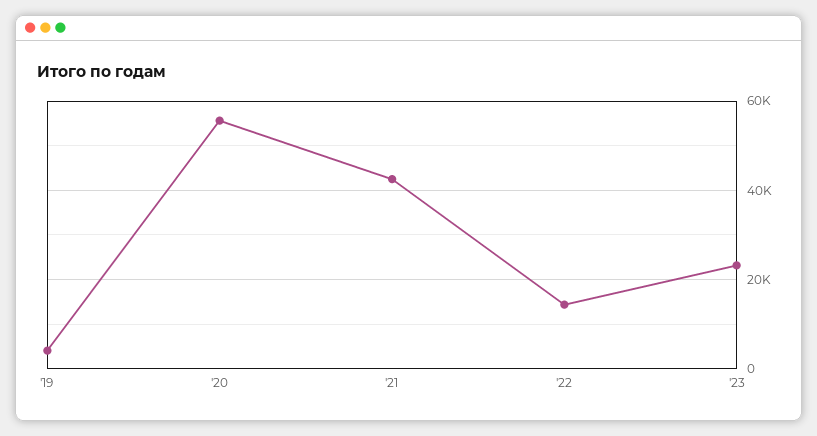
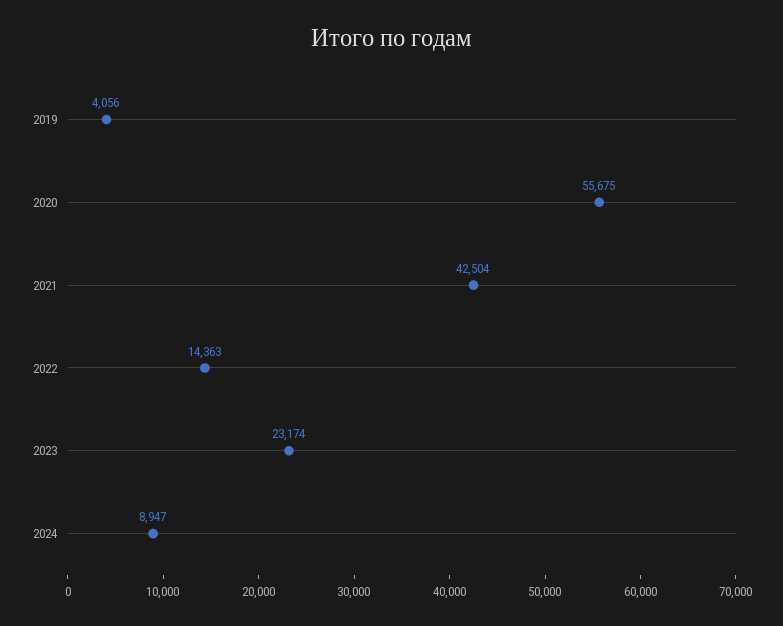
2024: none -> 8947

